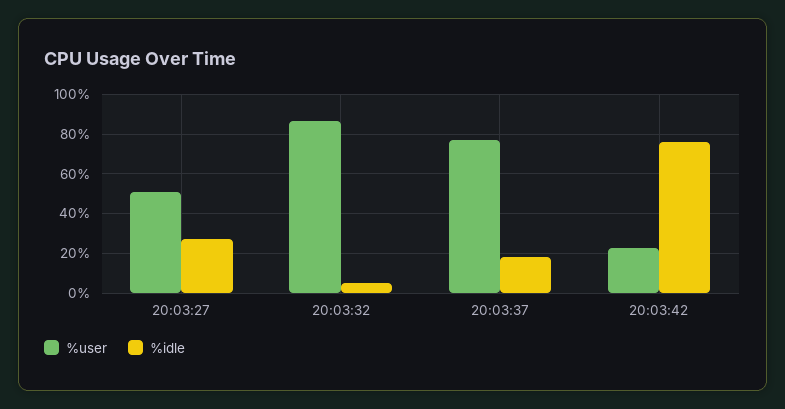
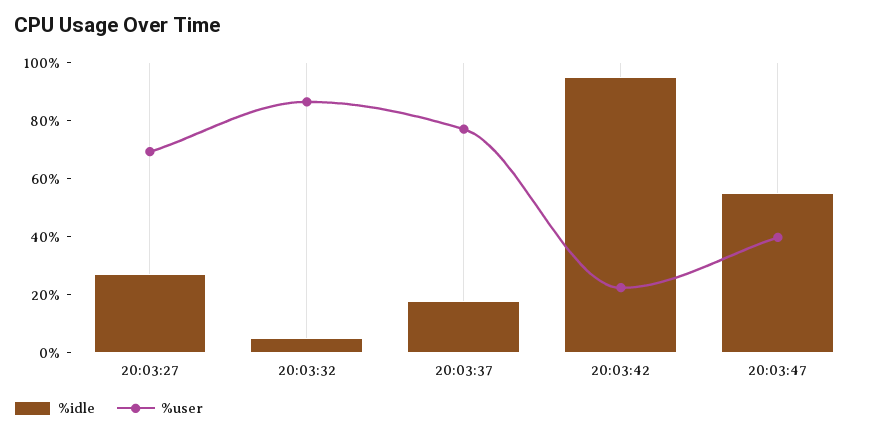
%user, 20:03:27: 50 -> 70
%idle, 20:03:42: 75 -> 95
%idle, 20:03:47: none -> 55
%user, 20:03:47: none -> 40

